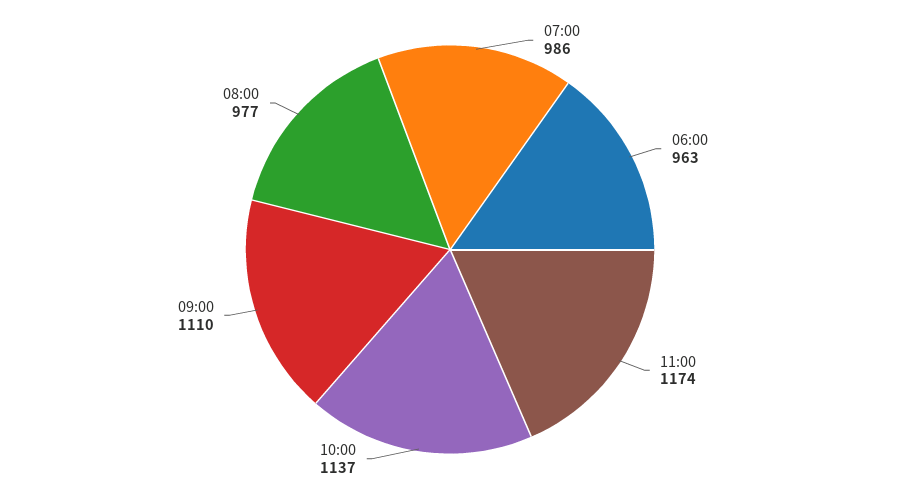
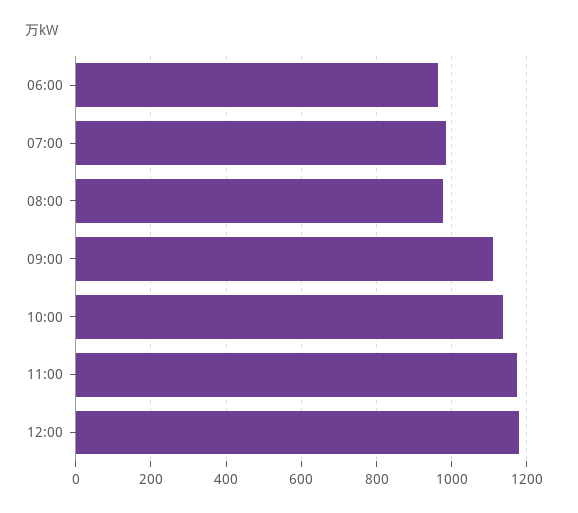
12:00: none -> 1180

